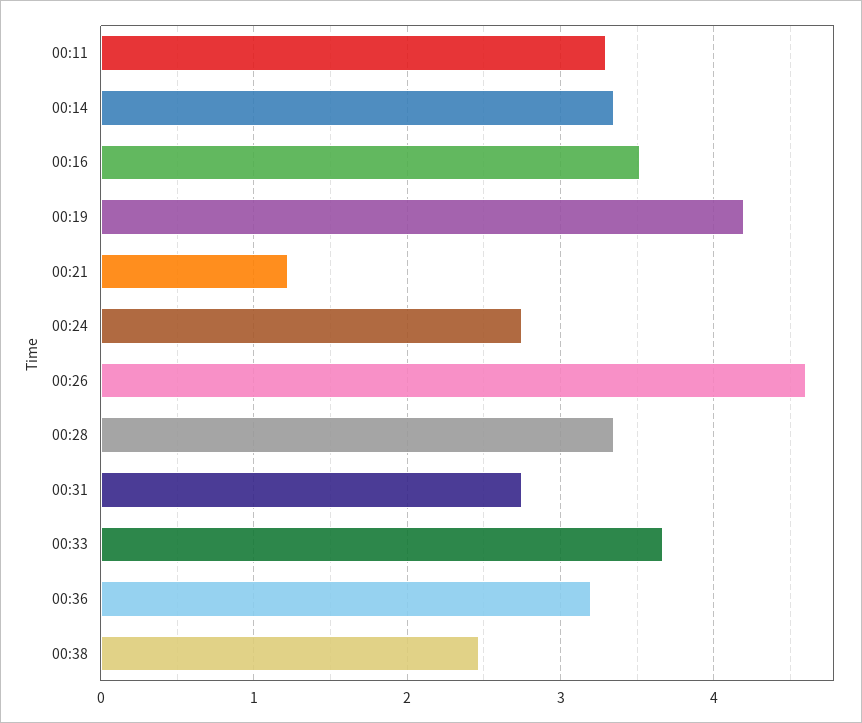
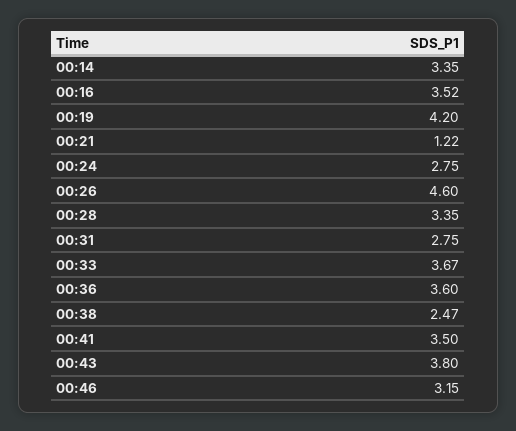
00:11: 3.3 -> none
00:36: 3.2 -> 3.6
00:41: none -> 3.5
00:43: none -> 3.8
00:46: none -> 3.15

